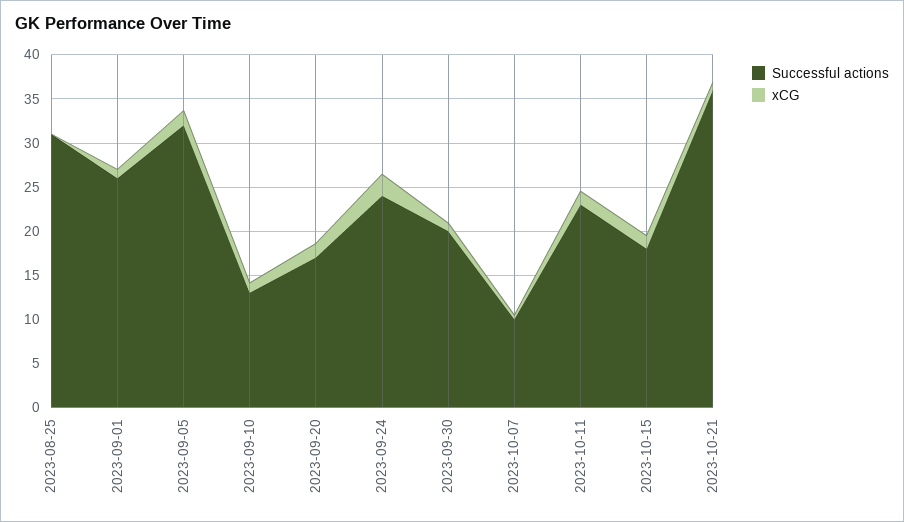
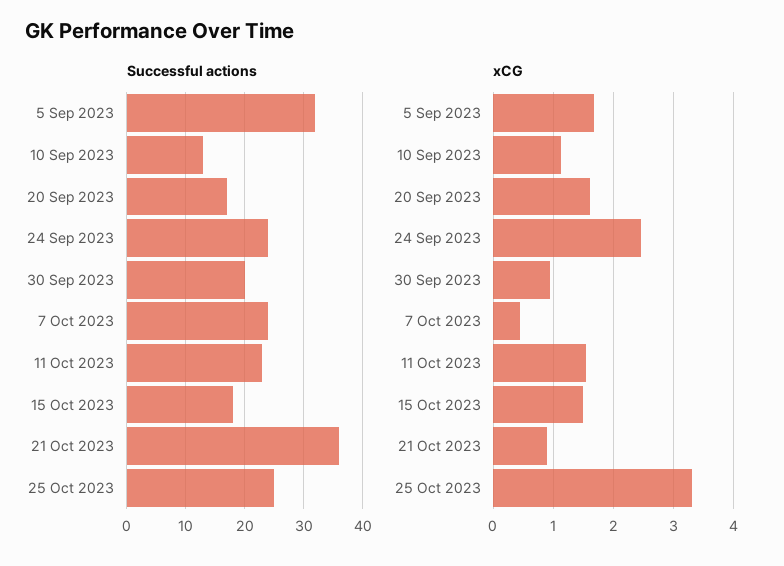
Successful actions, 2023-08-25: 31 -> none
xCG, 2023-08-25: 0 -> none
Successful actions, 2023-09-01: 26 -> none
xCG, 2023-09-01: 1 -> none
Successful actions, 2023-10-07: 10 -> 25
Successful actions, 25 Oct 2023: none -> 25
xCG, 25 Oct 2023: none -> 3.3

